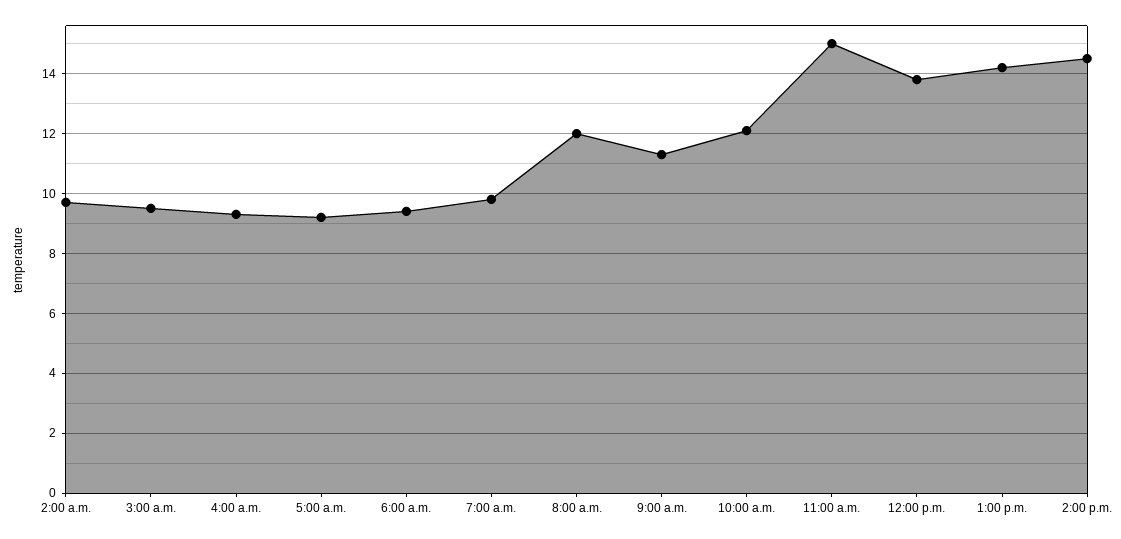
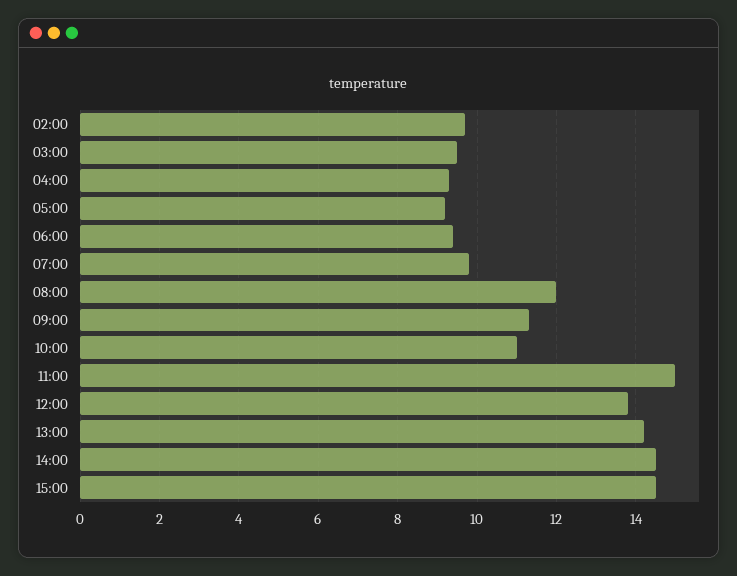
10:00 a.m.: 12 -> 11
15:00: none -> 14.5

